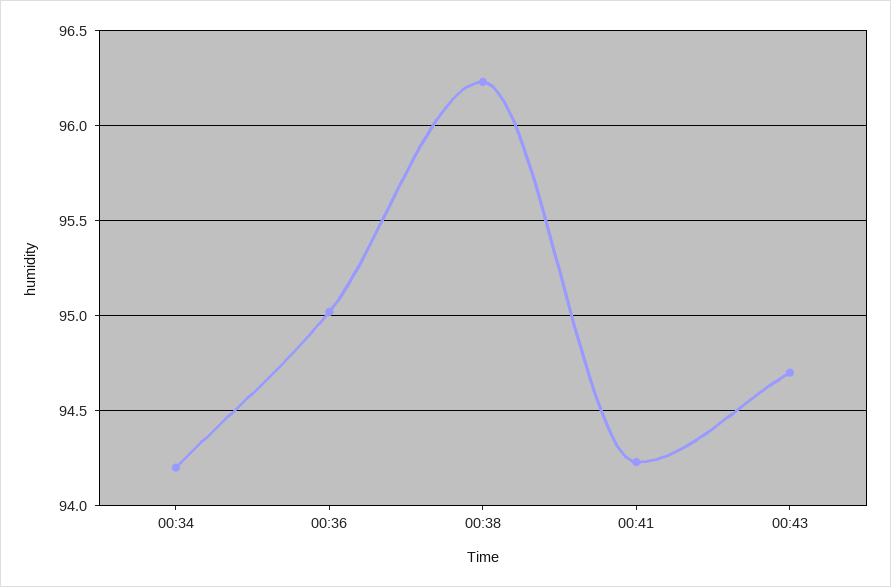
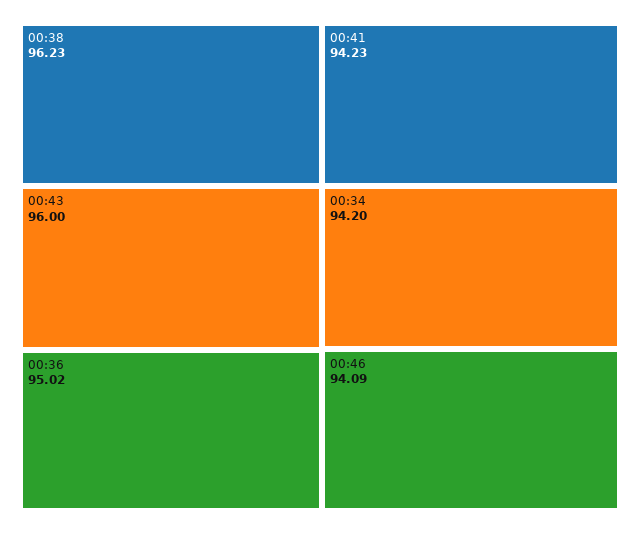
00:43: 94.7 -> 96
00:46: none -> 94.09

